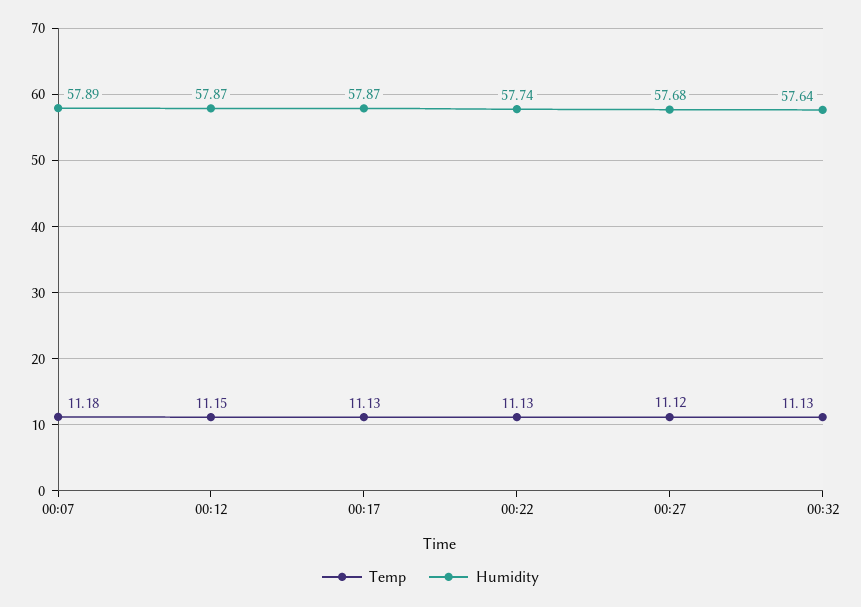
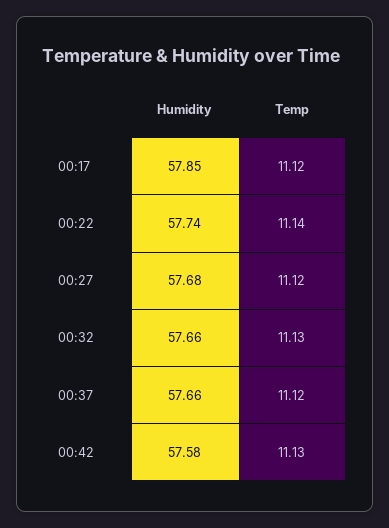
Temp, 00:07: 11.18 -> none
Humidity, 00:07: 57.89 -> none
Temp, 00:12: 11.15 -> none
Humidity, 00:12: 57.87 -> none
Temp, 00:17: 11.13 -> 11.12
Humidity, 00:17: 57.87 -> 57.85
Temp, 00:22: 11.13 -> 11.14
Humidity, 00:32: 57.64 -> 57.66
Humidity, 00:37: none -> 57.66
Temp, 00:37: none -> 11.12
Humidity, 00:42: none -> 57.58
Temp, 00:42: none -> 11.13

